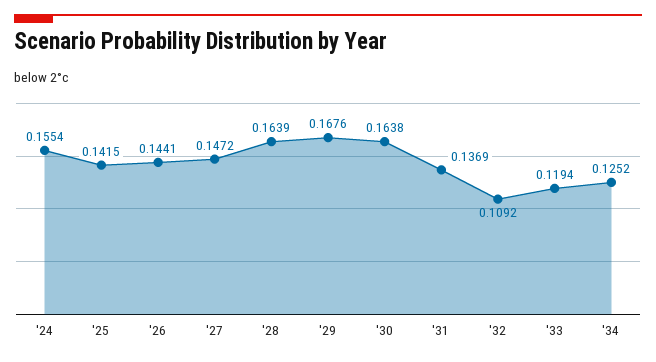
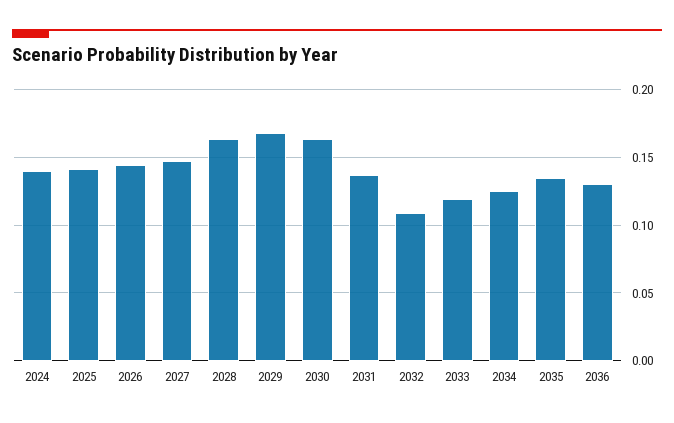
'24: 0.1554 -> 0.14
2035: none -> 0.135
2036: none -> 0.13

